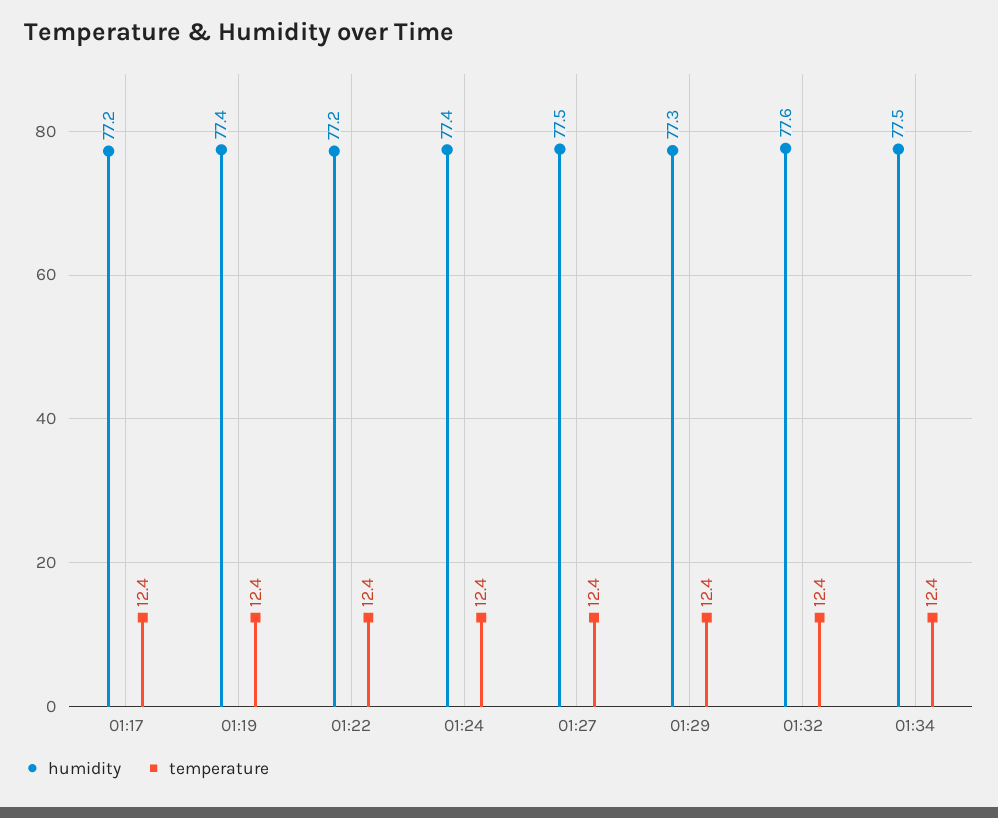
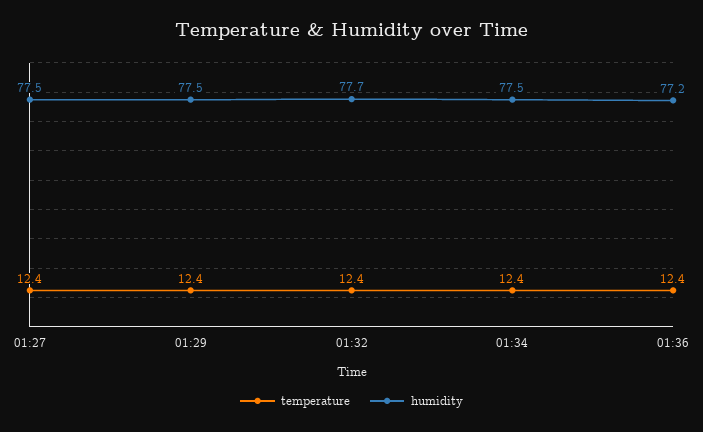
humidity, 01:17: 77.2 -> none
temperature, 01:17: 12.4 -> none
humidity, 01:19: 77.4 -> none
temperature, 01:19: 12.4 -> none
humidity, 01:22: 77.2 -> none
temperature, 01:22: 12.4 -> none
humidity, 01:24: 77.4 -> none
temperature, 01:24: 12.4 -> none
humidity, 01:29: 77.3 -> 77.5
humidity, 01:32: 77.6 -> 77.7
temperature, 01:36: none -> 12.4
humidity, 01:36: none -> 77.2

